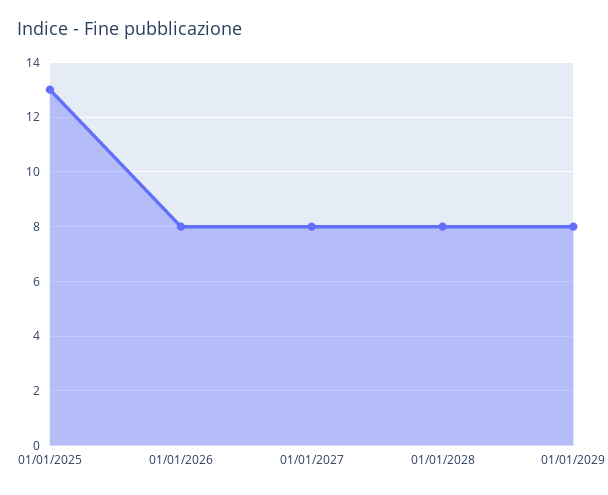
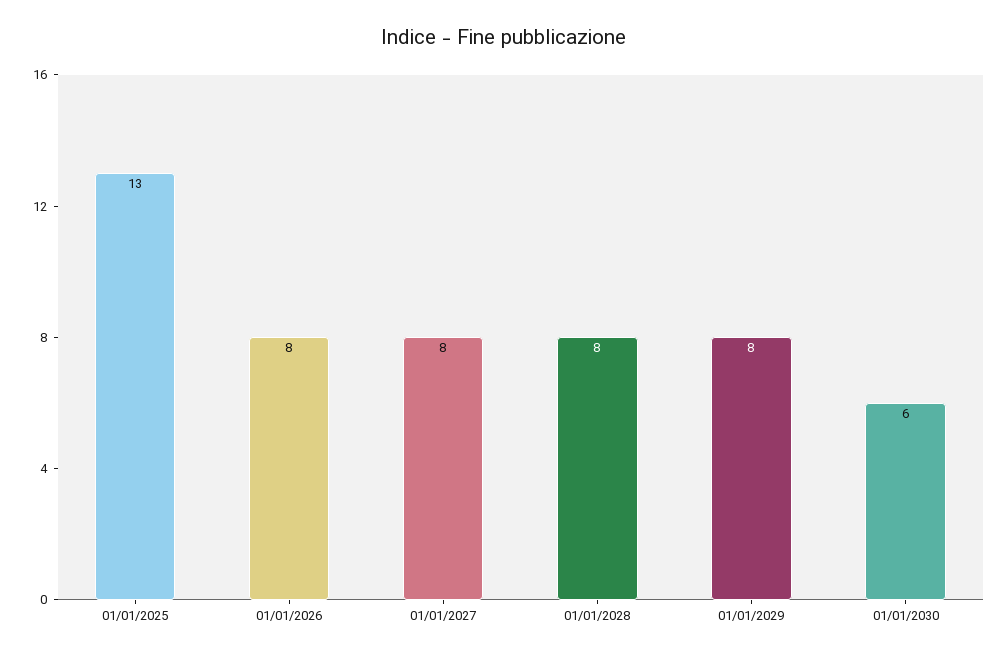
01/01/2030: none -> 6

